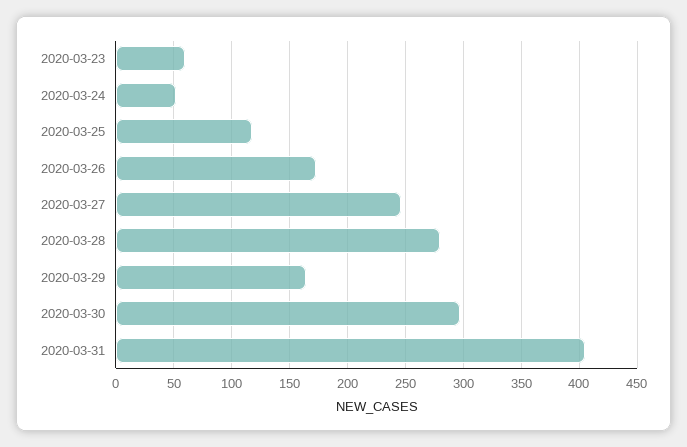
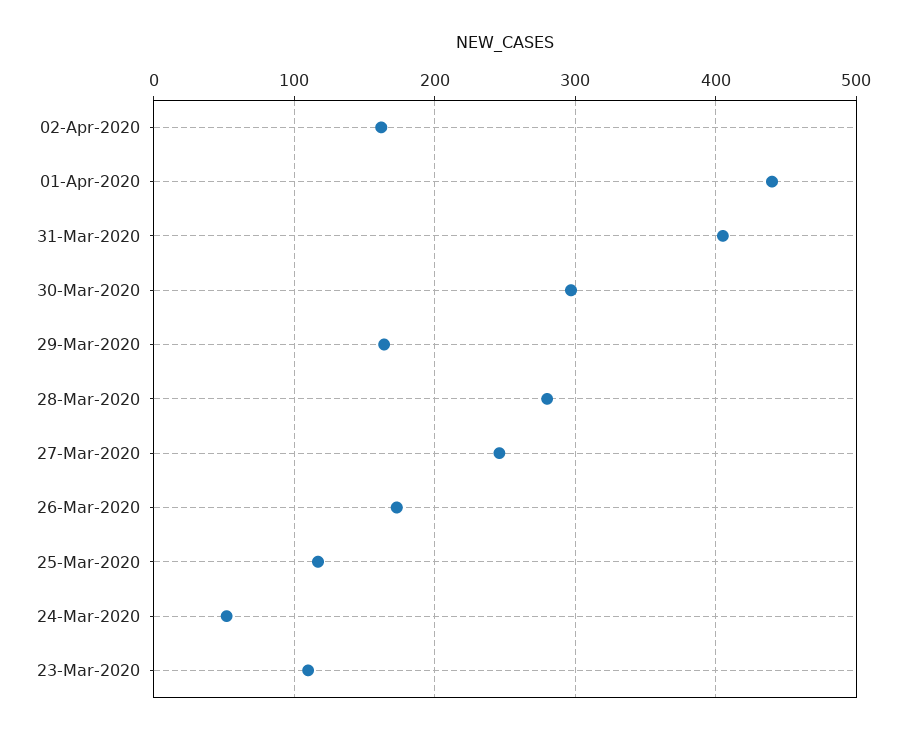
2020-03-23: 60 -> 110
02-Apr-2020: none -> 160
01-Apr-2020: none -> 440

